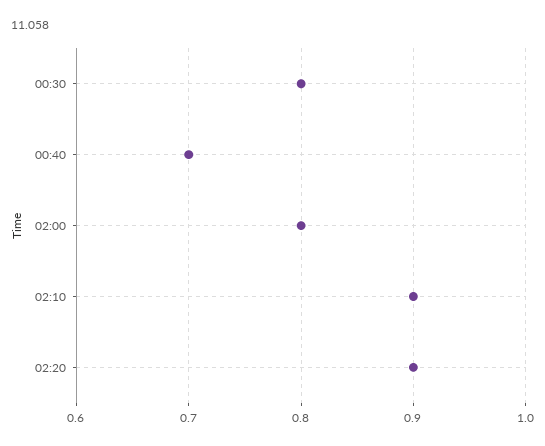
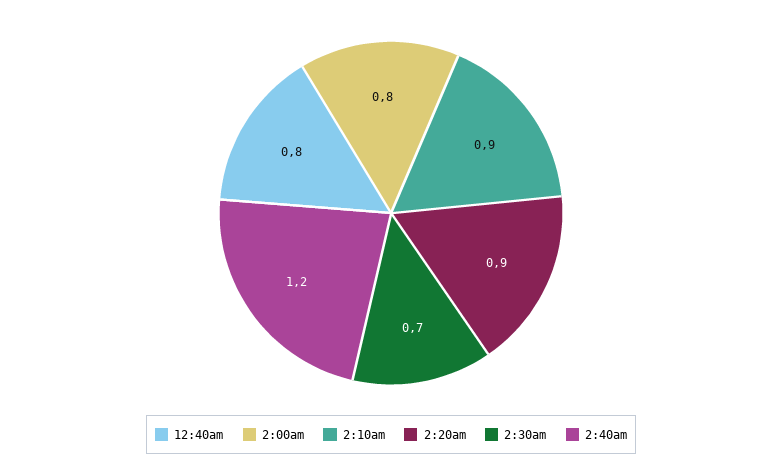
00:30: 0.8 -> none
00:40: 0.7 -> 0.8
2:30am: none -> 0.7
2:40am: none -> 1.2

